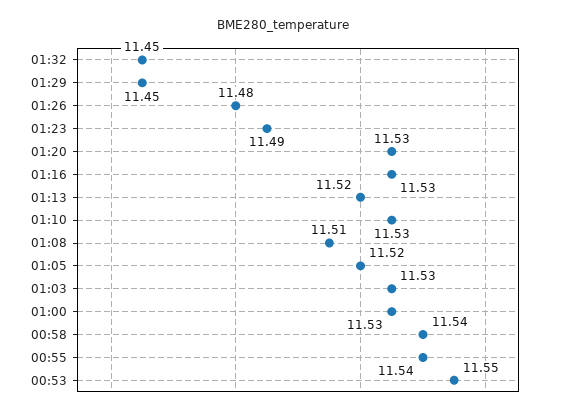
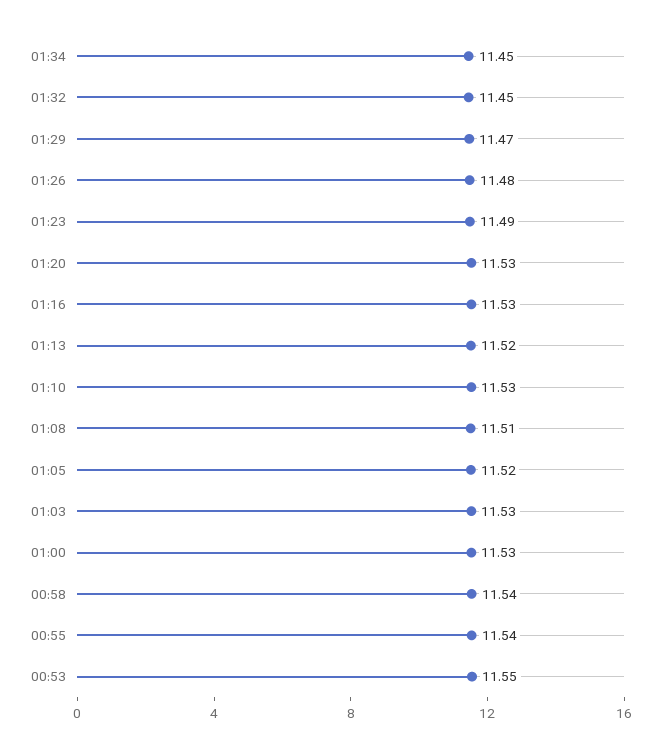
01:29: 11.45 -> 11.47
01:34: none -> 11.45

